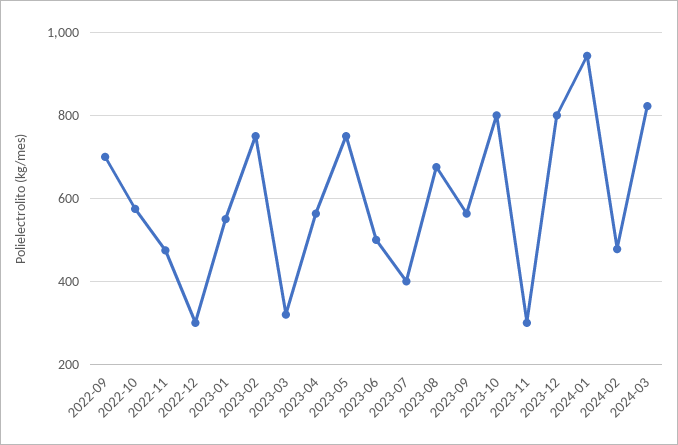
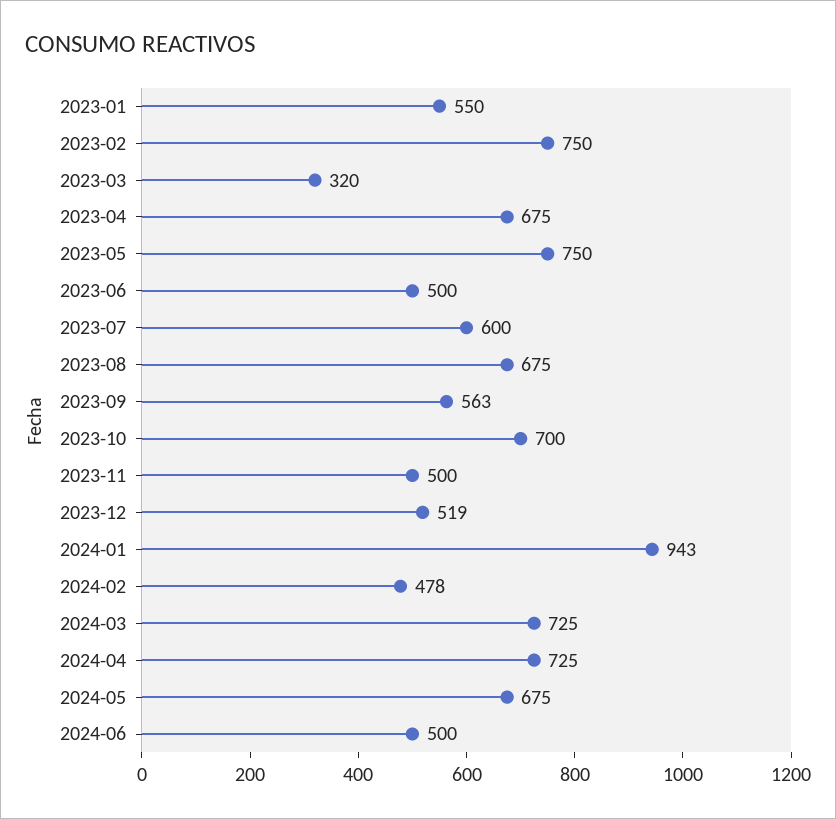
2022-09: 700 -> none
2022-10: 580 -> none
2022-11: 480 -> none
2022-12: 300 -> none
2023-04: 560 -> 675
2023-07: 400 -> 600
2023-10: 800 -> 700
2023-11: 300 -> 500
2023-12: 800 -> 519
2024-03: 820 -> 725
2024-04: none -> 725
2024-05: none -> 675
2024-06: none -> 500

